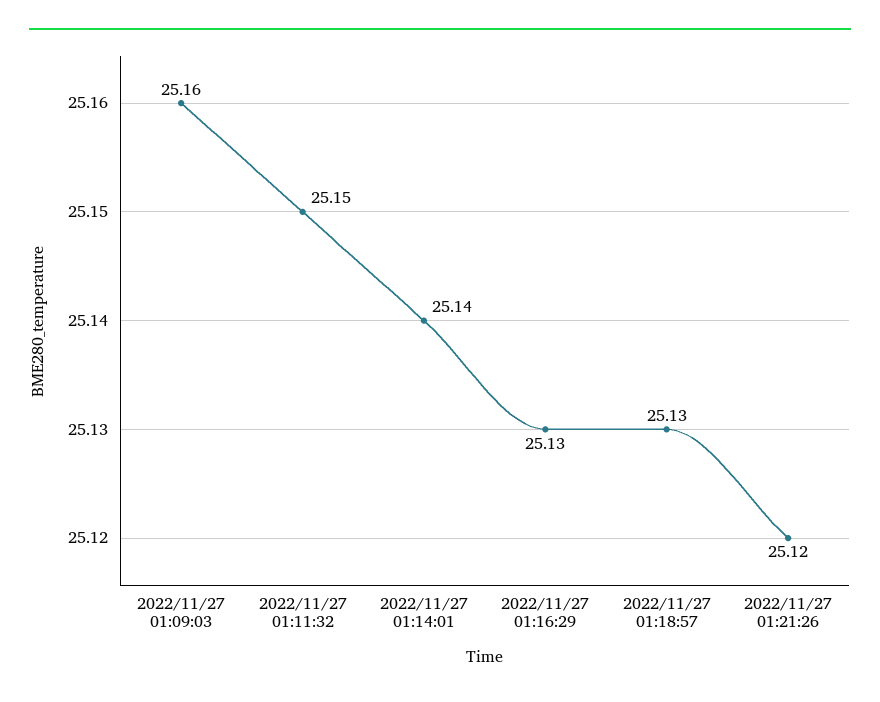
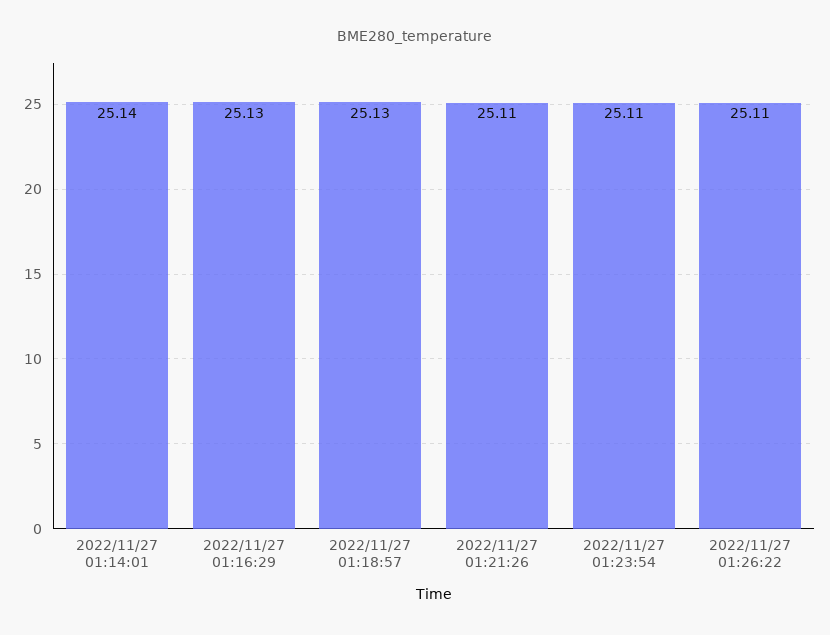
2022/11/27 01:09:03: 25.16 -> none
2022/11/27 01:11:32: 25.15 -> none
2022/11/27 01:21:26: 25.12 -> 25.11
2022/11/27 01:23:54: none -> 25.11
2022/11/27 01:26:22: none -> 25.11

